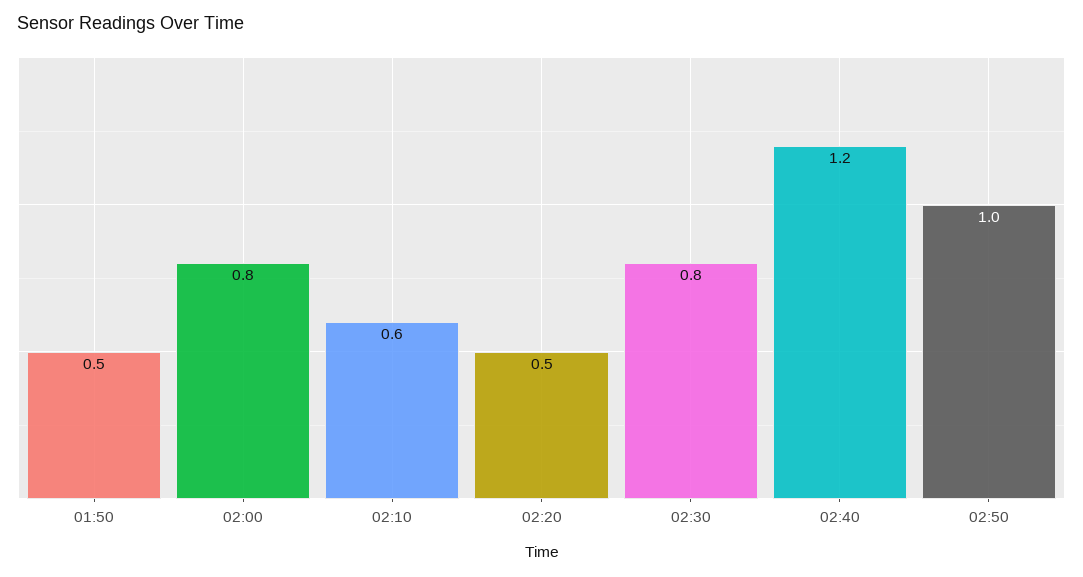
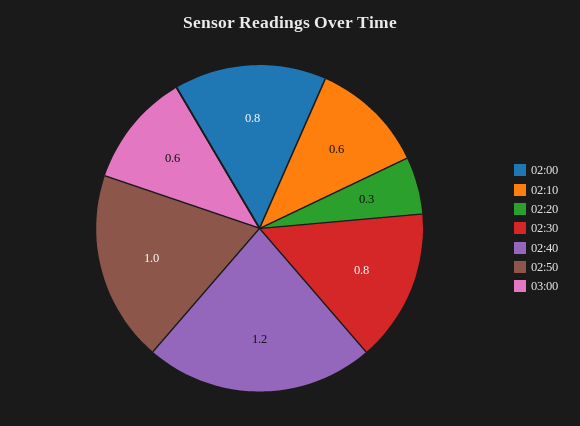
01:50: 0.5 -> none
02:20: 0.5 -> 0.3
03:00: none -> 0.6

